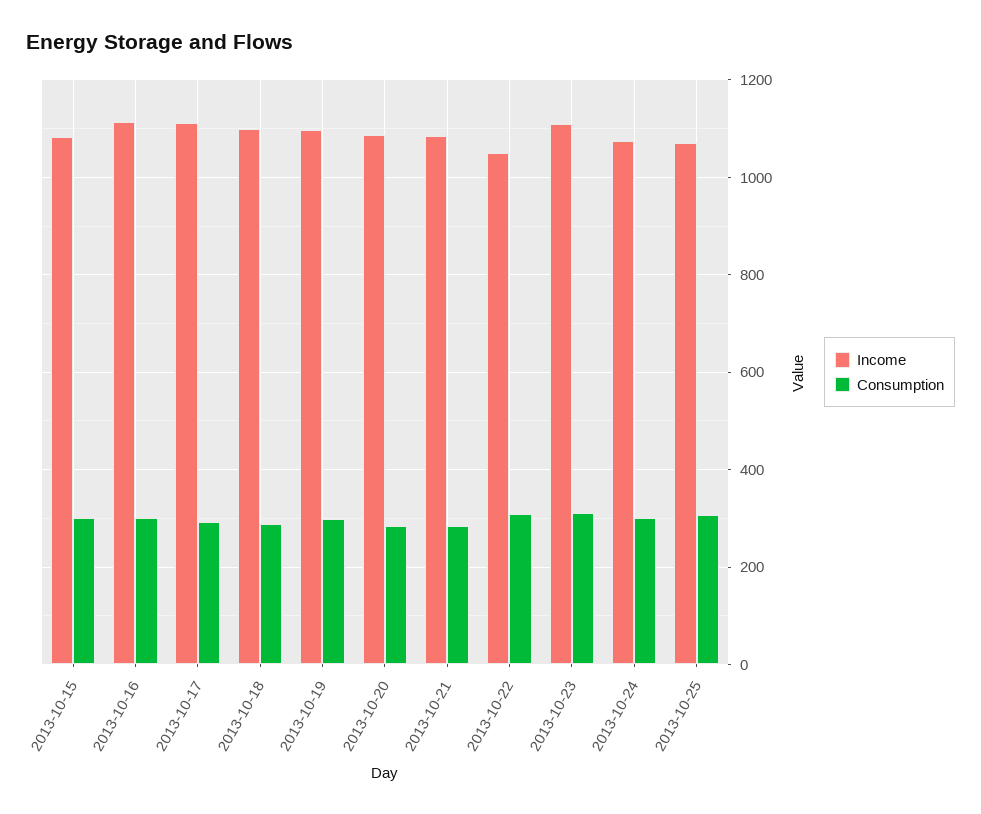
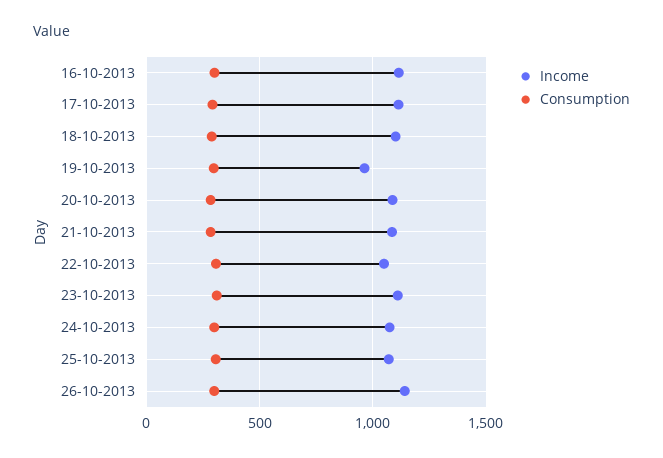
Income, 2013-10-15: 1080 -> none
Consumption, 2013-10-15: 300 -> none
Income, 2013-10-19: 1100 -> 950
Income, 26-10-2013: none -> 1150
Consumption, 26-10-2013: none -> 300

